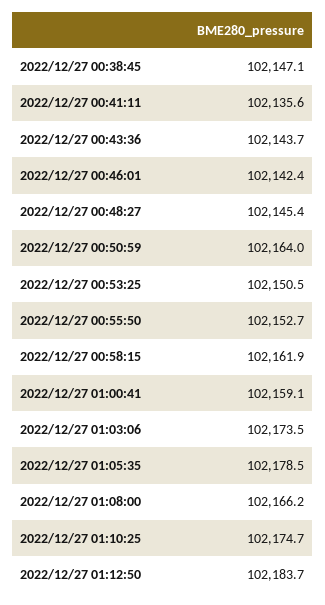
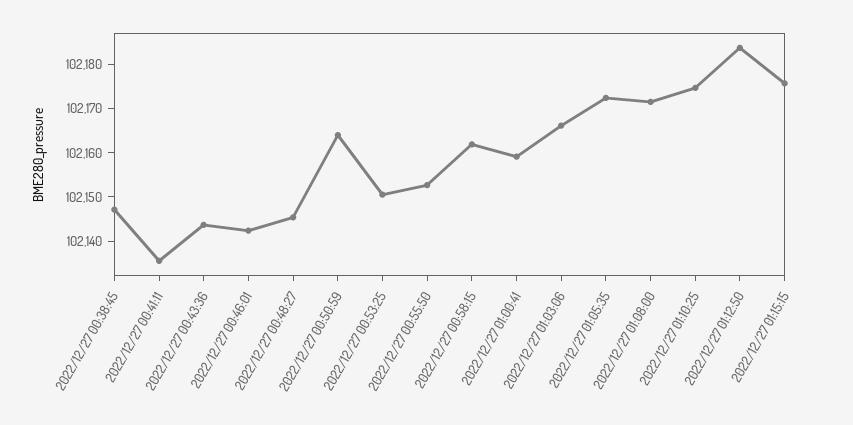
2022/12/27 01:03:06: 102173.5 -> 102166
2022/12/27 01:05:35: 102178.5 -> 102172
2022/12/27 01:08:00: 102166.2 -> 102172
2022/12/27 01:15:15: none -> 102176

